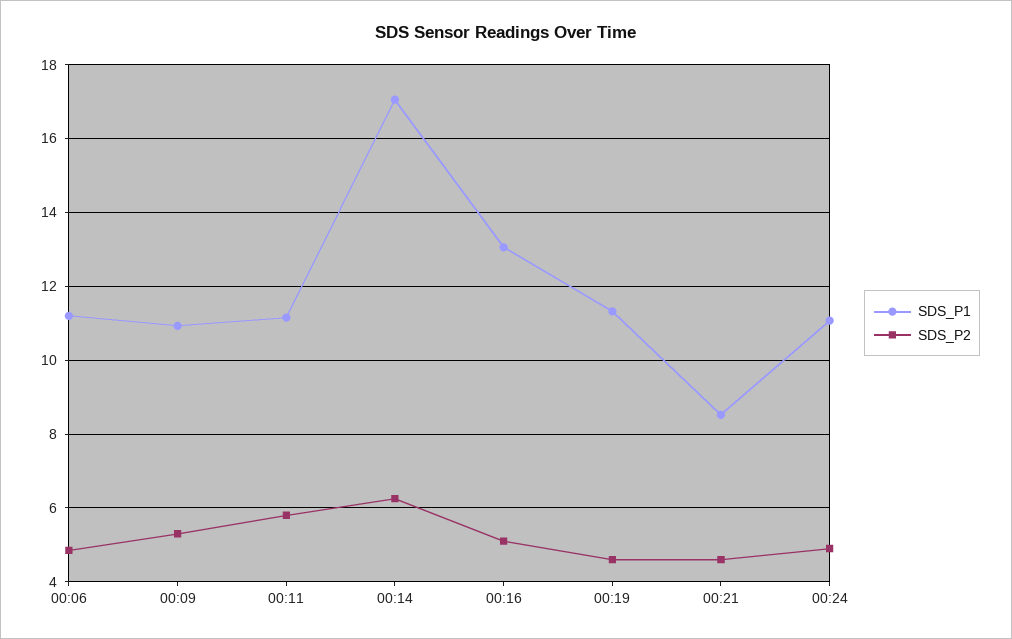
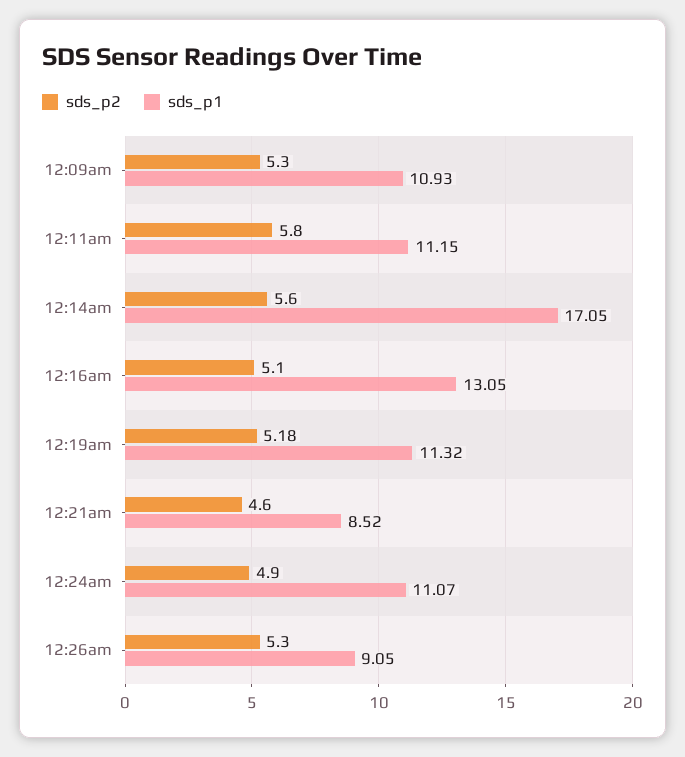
SDS_P1, 00:06: 11.2 -> none
SDS_P2, 00:06: 4.8 -> none
SDS_P2, 00:14: 6.2 -> 5.6
SDS_P2, 00:19: 4.6 -> 5.18
SDS_P2, 12:26am: none -> 5.3
SDS_P1, 12:26am: none -> 9.05

